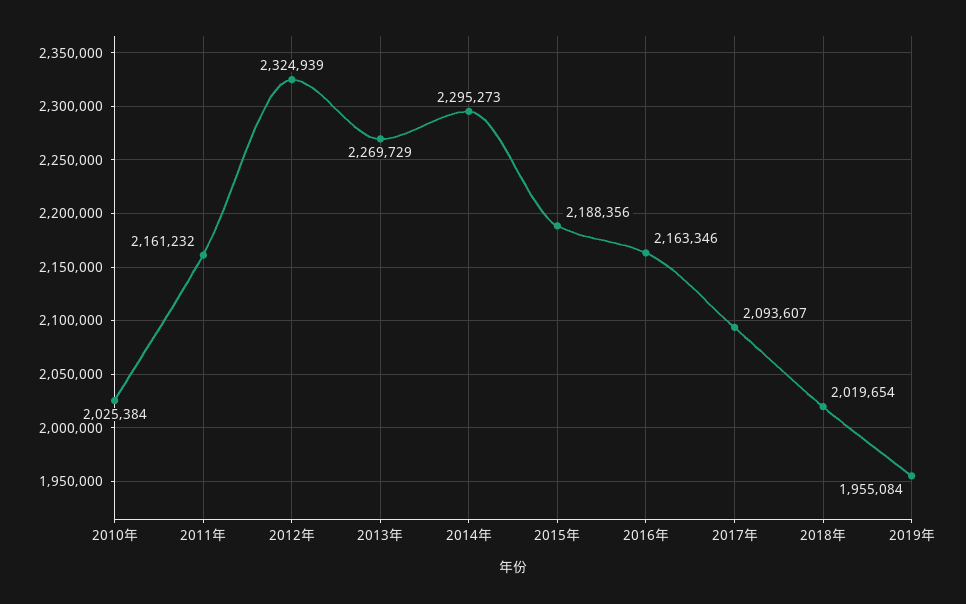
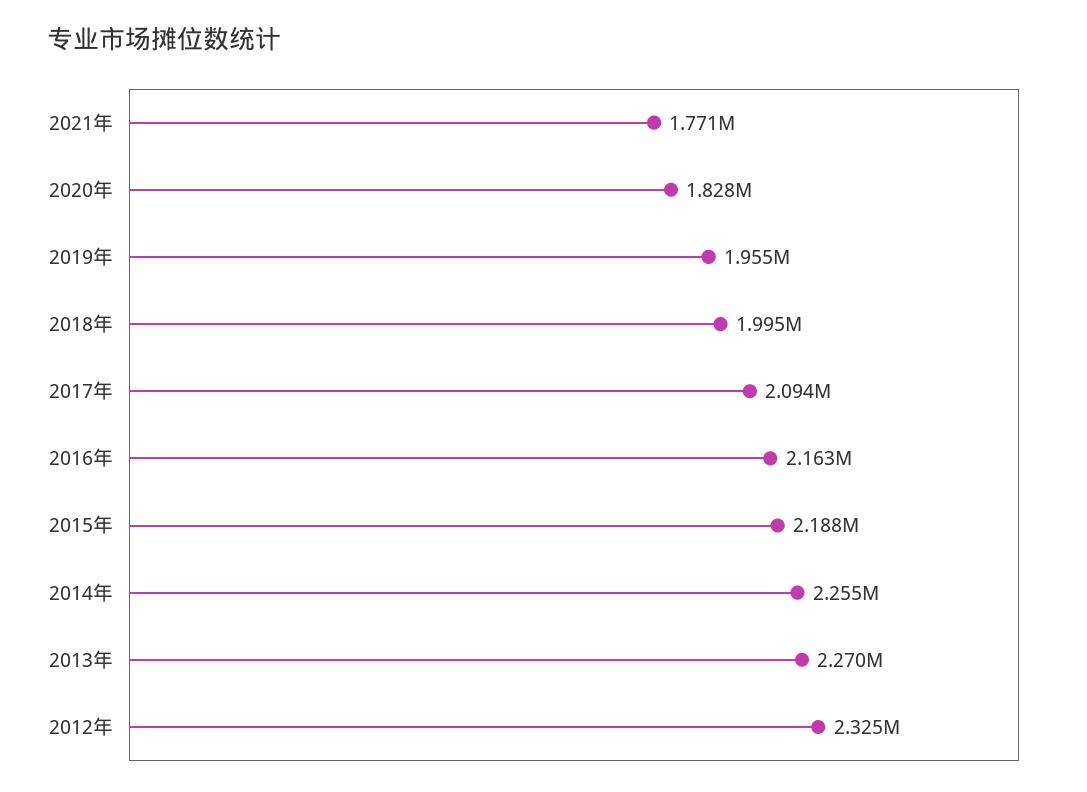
2010年: 2025384 -> none
2011年: 2161232 -> none
2014年: 2295273 -> 2255000
2018年: 2019654 -> 1995000
2021年: none -> 1771000
2020年: none -> 1828000

